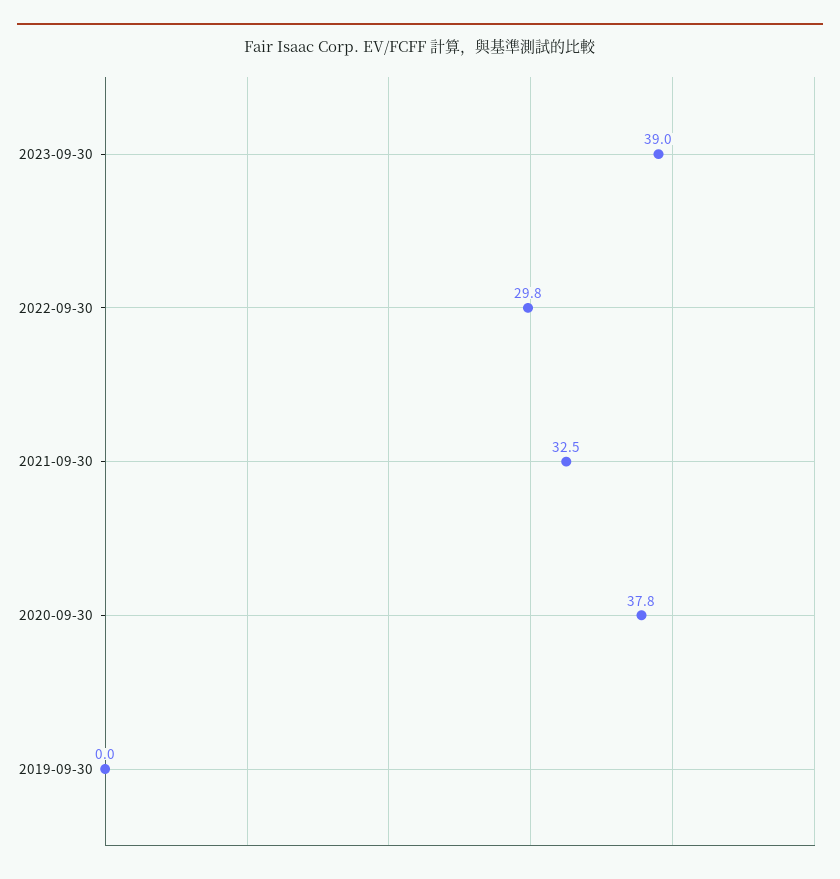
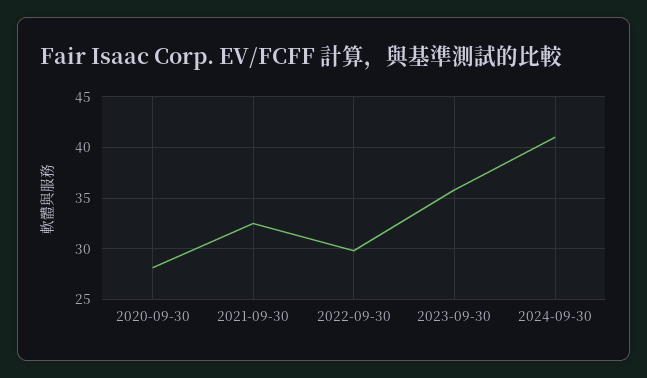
2023-09-30: 39 -> 36
2020-09-30: 37.8 -> 28
2019-09-30: 0 -> none
2024-09-30: none -> 41

